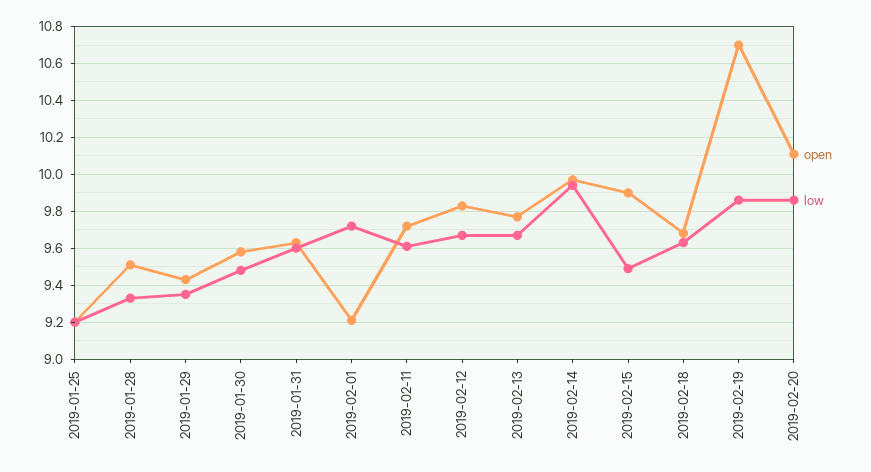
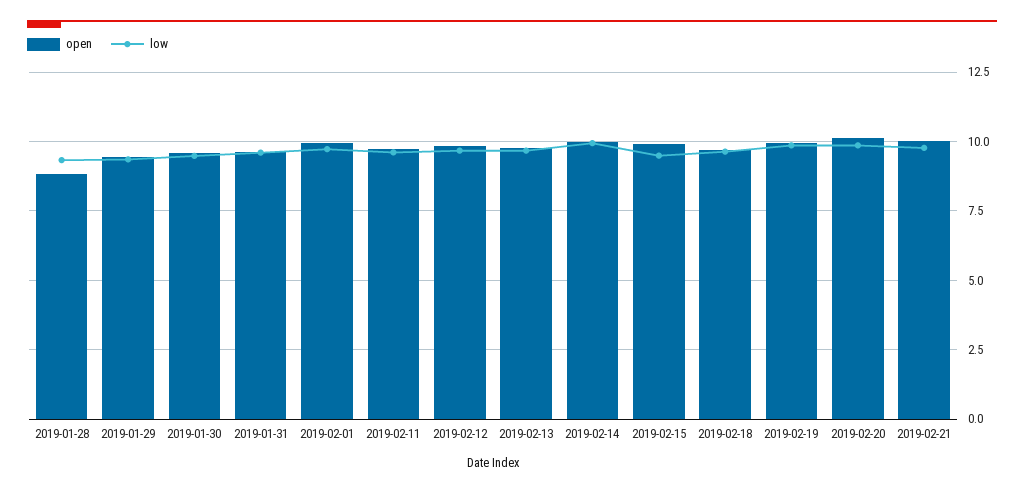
open, 2019-01-25: 9.2 -> none
low, 2019-01-25: 9.2 -> none
open, 2019-01-28: 9.5 -> 8.75
open, 2019-02-01: 9.2 -> 10
open, 2019-02-19: 10.7 -> 10
open, 2019-02-21: none -> 10
low, 2019-02-21: none -> 9.75

